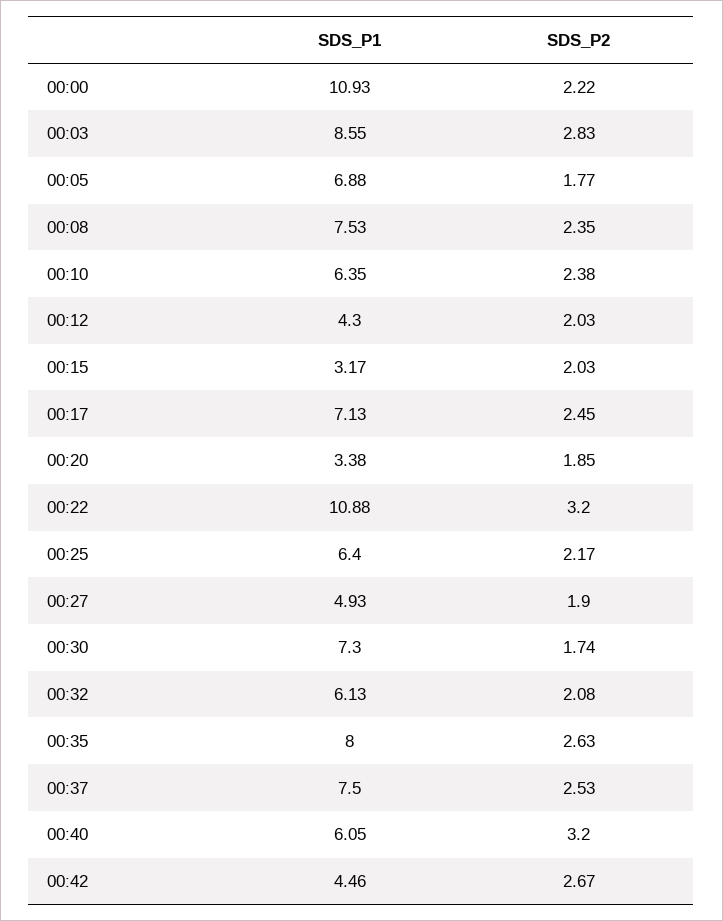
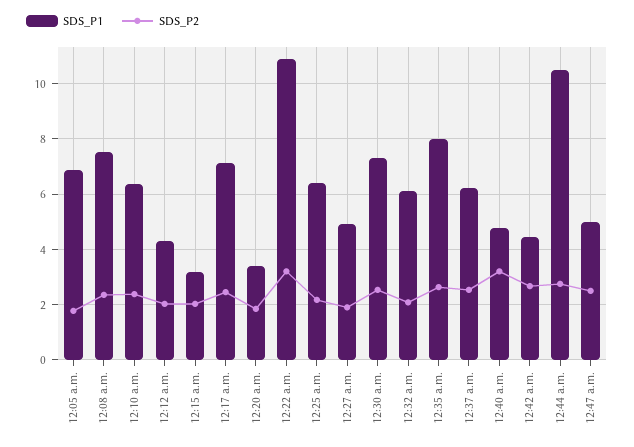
SDS_P1, 00:00: 10.93 -> none
SDS_P2, 00:00: 2.22 -> none
SDS_P1, 00:03: 8.55 -> none
SDS_P2, 00:03: 2.83 -> none
SDS_P2, 00:30: 1.74 -> 2.5
SDS_P1, 00:37: 7.5 -> 6.25
SDS_P1, 00:40: 6.05 -> 4.75
SDS_P1, 12:44 a.m.: none -> 10.5
SDS_P2, 12:44 a.m.: none -> 2.75
SDS_P1, 12:47 a.m.: none -> 5
SDS_P2, 12:47 a.m.: none -> 2.5

